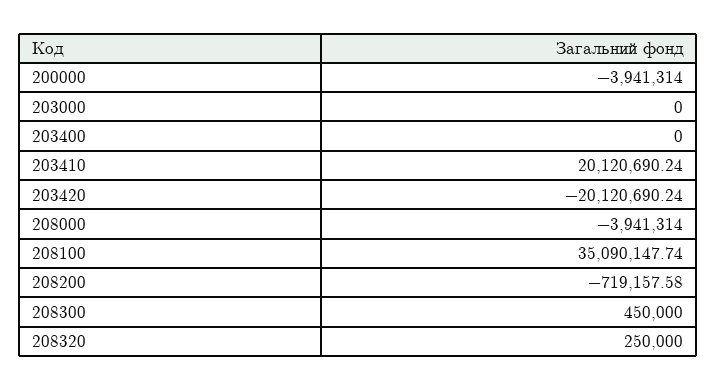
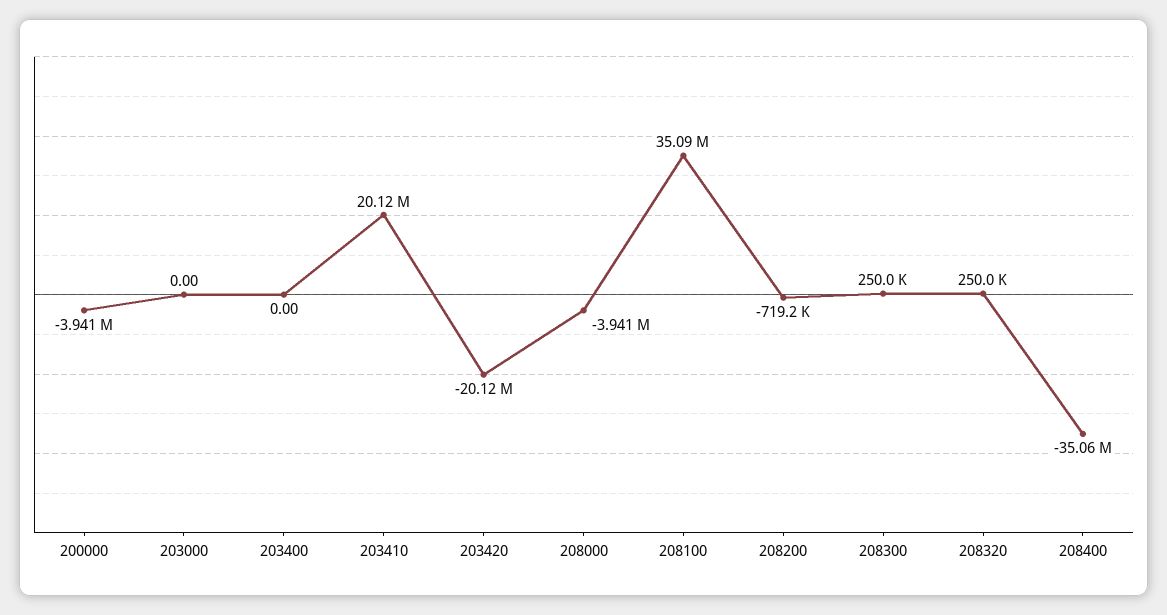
208300: 450000 -> 250000
208400: none -> -35060000

